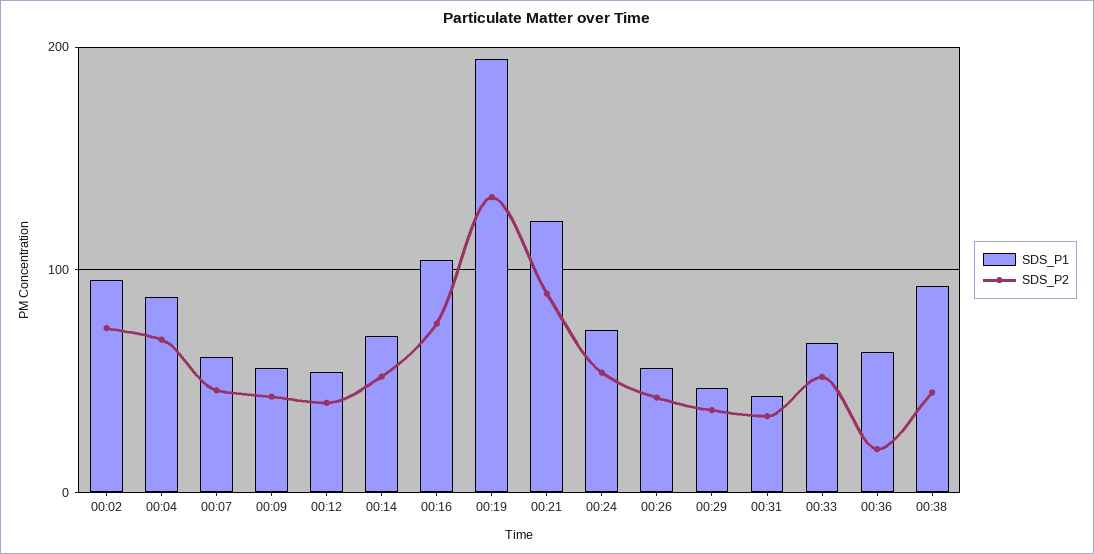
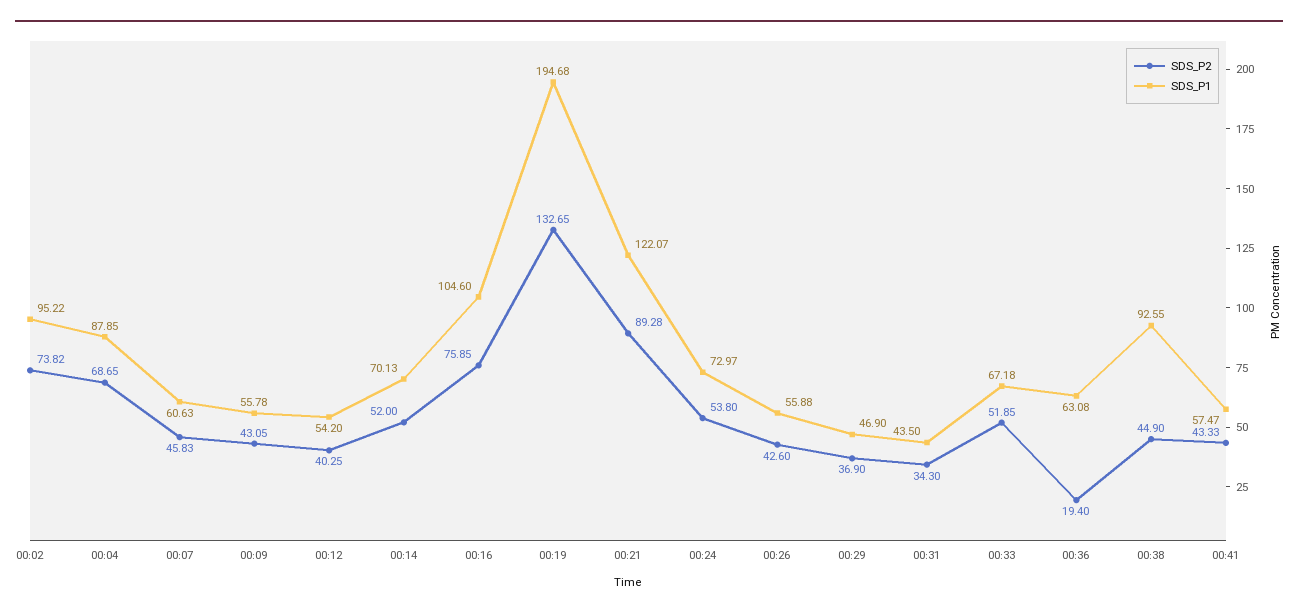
SDS_P2, 00:41: none -> 43.33
SDS_P1, 00:41: none -> 57.47

